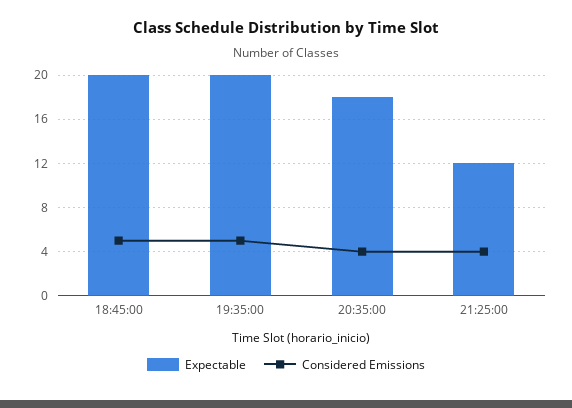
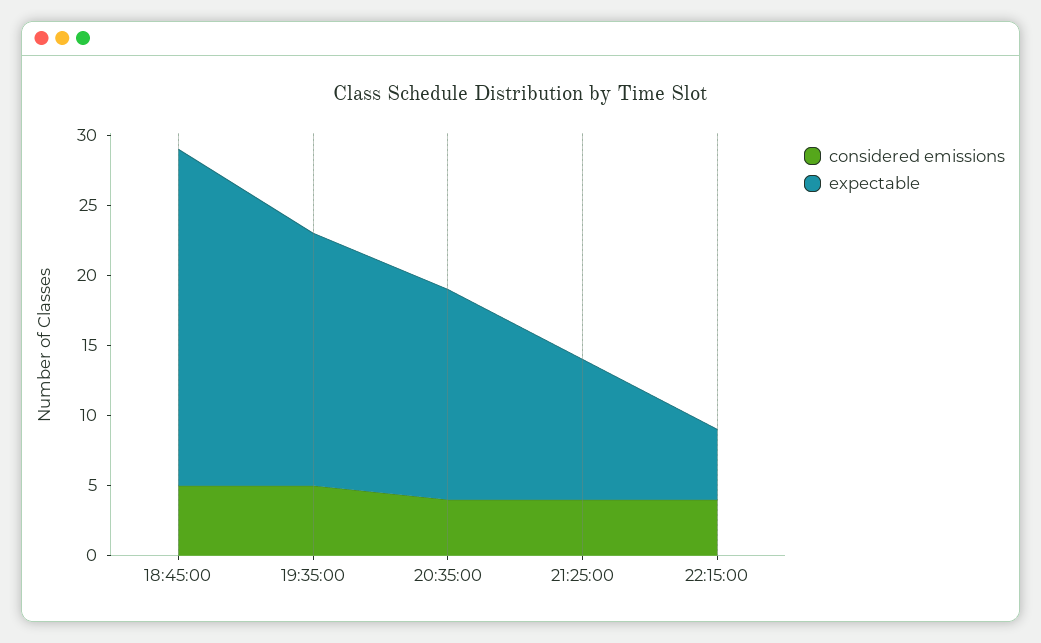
Expectable, 18:45:00: 20 -> 24
Expectable, 19:35:00: 20 -> 18
Expectable, 20:35:00: 18 -> 15
Expectable, 21:25:00: 12 -> 10
Considered Emissions, 22:15:00: none -> 4
Expectable, 22:15:00: none -> 5

